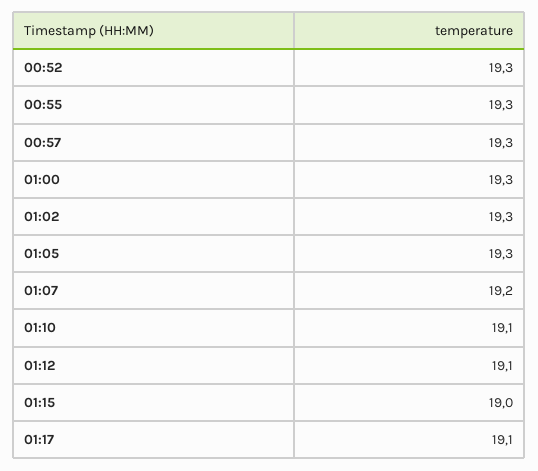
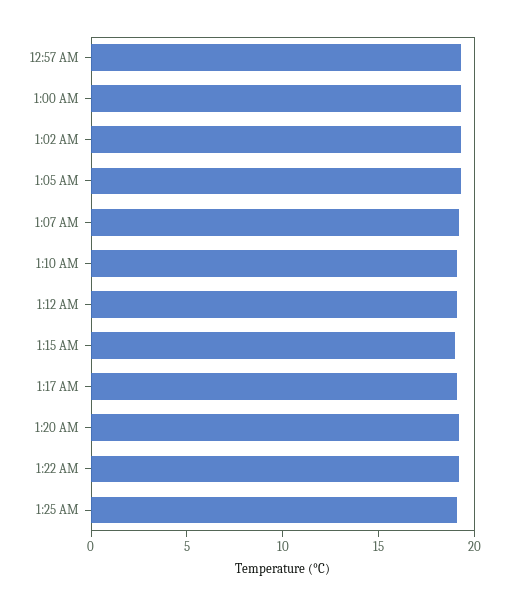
00:52: 19.3 -> none
00:55: 19.3 -> none
1:20 AM: none -> 19
1:22 AM: none -> 19
1:25 AM: none -> 19

